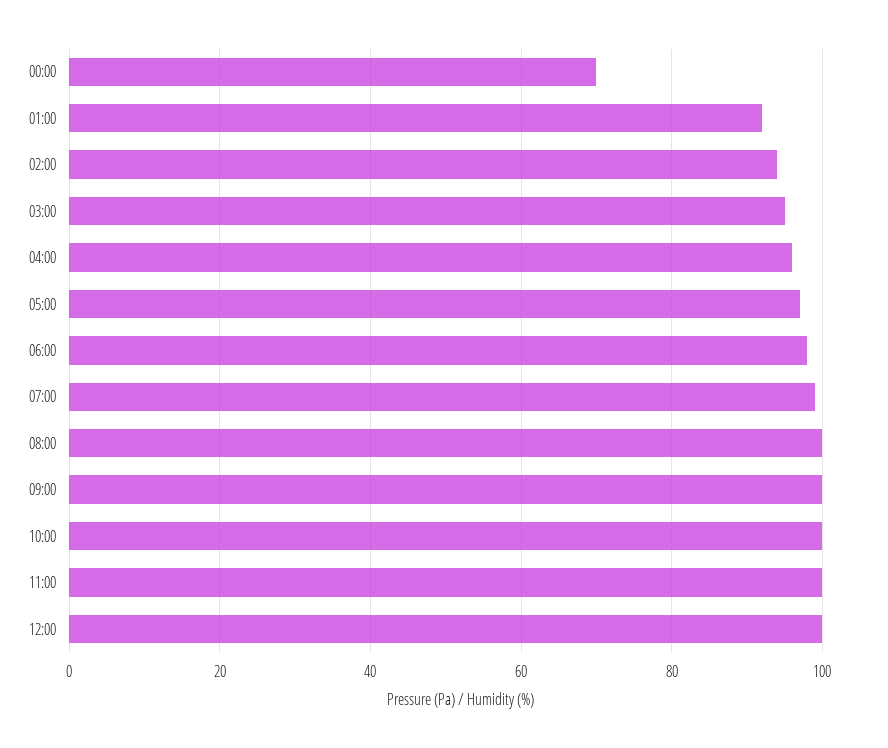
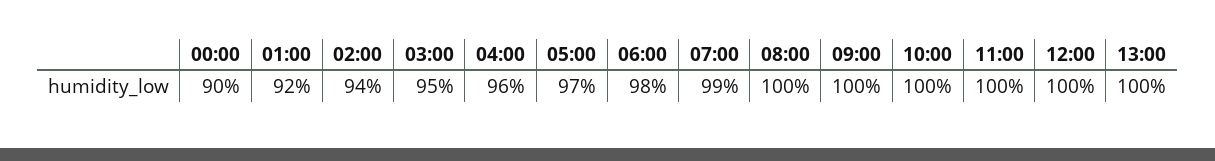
00:00: 70 -> 90
13:00: none -> 100

